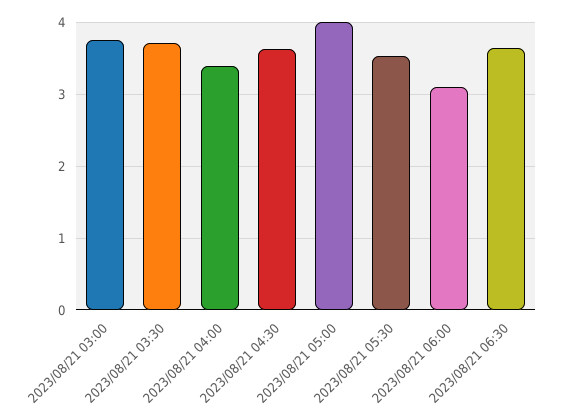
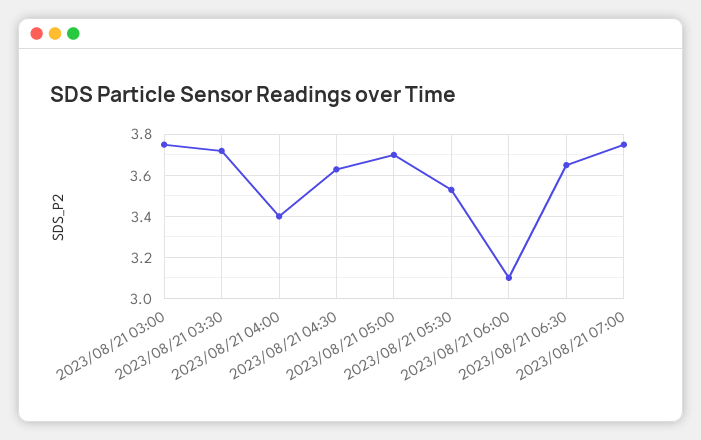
2023/08/21 05:00: 4 -> 3.7
2023/08/21 07:00: none -> 3.75

